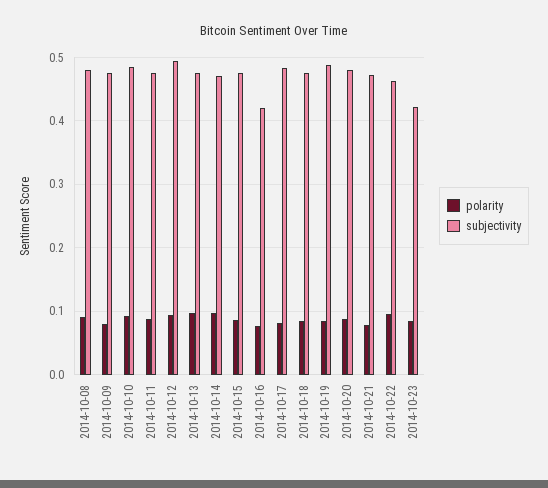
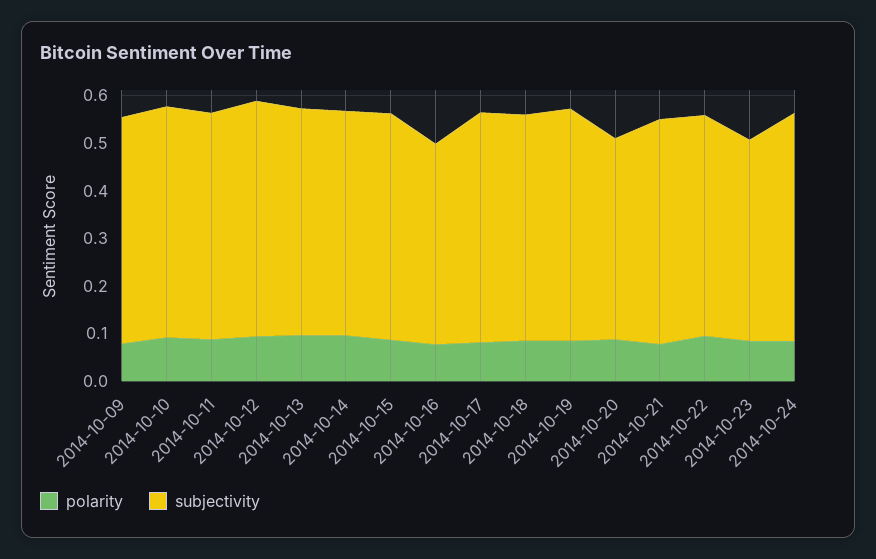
polarity, 2014-10-08: 0.09 -> none
subjectivity, 2014-10-08: 0.48 -> none
subjectivity, 2014-10-20: 0.48 -> 0.42
polarity, 2014-10-24: none -> 0.08
subjectivity, 2014-10-24: none -> 0.48

